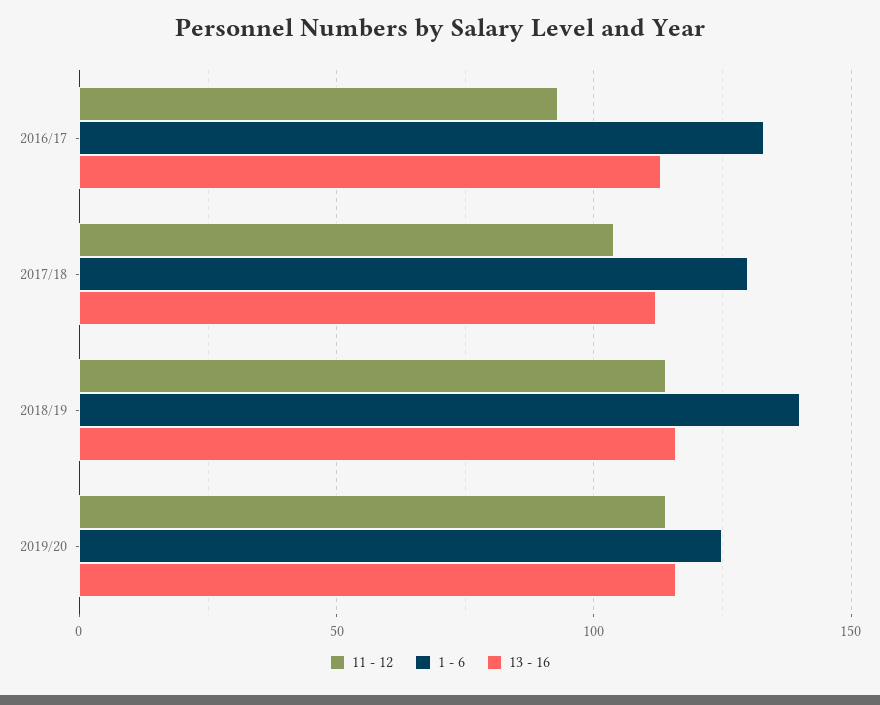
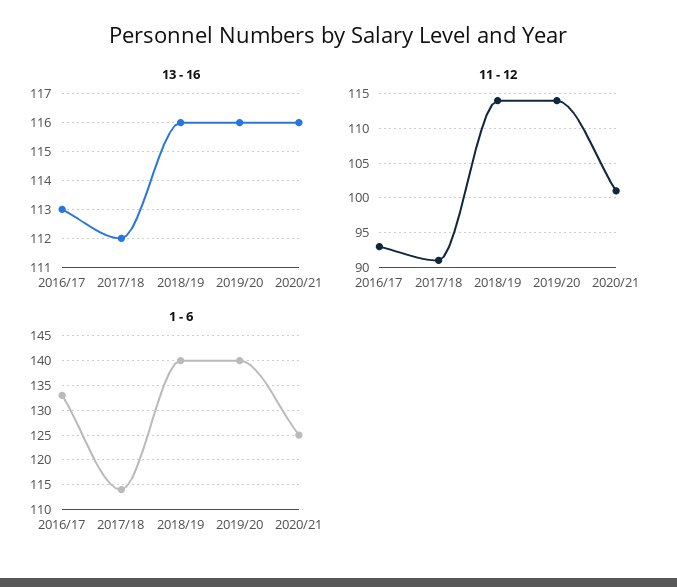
11 - 12, 2017/18: 105 -> 91
1 - 6, 2017/18: 130 -> 115
1 - 6, 2019/20: 125 -> 140
13 - 16, 2020/21: none -> 116
11 - 12, 2020/21: none -> 101
1 - 6, 2020/21: none -> 125

